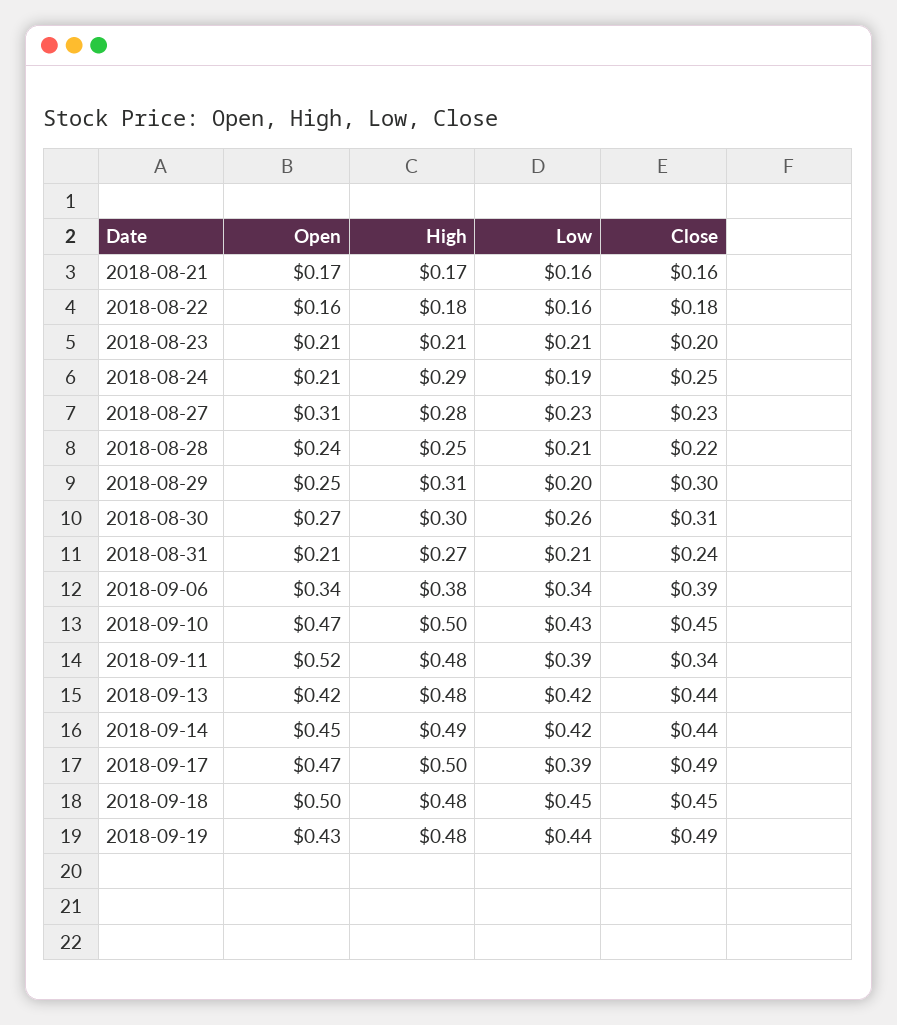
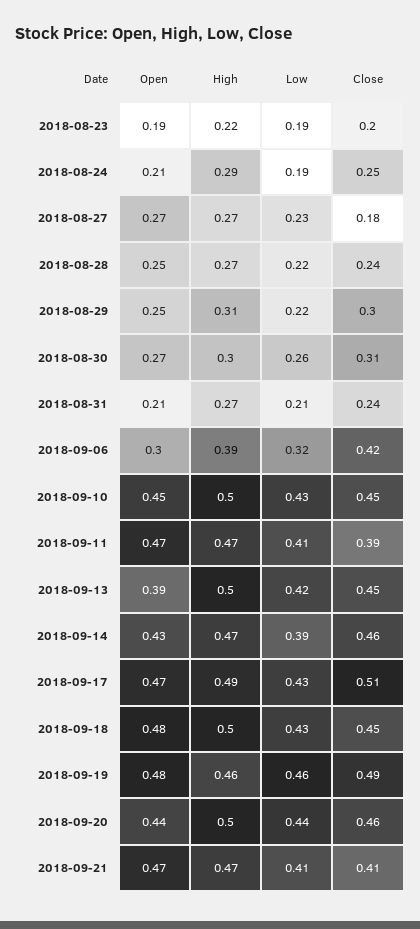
Open, 2018-08-21: 0.17 -> none
High, 2018-08-21: 0.17 -> none
Low, 2018-08-21: 0.16 -> none
Close, 2018-08-21: 0.16 -> none
Open, 2018-08-22: 0.16 -> none
High, 2018-08-22: 0.18 -> none
Low, 2018-08-22: 0.16 -> none
Close, 2018-08-22: 0.18 -> none
Open, 2018-08-23: 0.21 -> 0.19
High, 2018-08-23: 0.21 -> 0.22
Low, 2018-08-23: 0.21 -> 0.19
Open, 2018-08-27: 0.31 -> 0.27
High, 2018-08-27: 0.28 -> 0.27
Close, 2018-08-27: 0.23 -> 0.18
Open, 2018-08-28: 0.24 -> 0.25
High, 2018-08-28: 0.25 -> 0.27
Low, 2018-08-28: 0.21 -> 0.22
Close, 2018-08-28: 0.22 -> 0.24
Low, 2018-08-29: 0.2 -> 0.22
Open, 2018-09-06: 0.34 -> 0.3
High, 2018-09-06: 0.38 -> 0.39
Low, 2018-09-06: 0.34 -> 0.32
Close, 2018-09-06: 0.39 -> 0.42
Open, 2018-09-10: 0.47 -> 0.45
Open, 2018-09-11: 0.52 -> 0.47
High, 2018-09-11: 0.48 -> 0.47
Low, 2018-09-11: 0.39 -> 0.41
Close, 2018-09-11: 0.34 -> 0.39
Open, 2018-09-13: 0.42 -> 0.39
High, 2018-09-13: 0.48 -> 0.5
Close, 2018-09-13: 0.44 -> 0.45
Open, 2018-09-14: 0.45 -> 0.43
High, 2018-09-14: 0.49 -> 0.47
Low, 2018-09-14: 0.42 -> 0.39
Close, 2018-09-14: 0.44 -> 0.46
High, 2018-09-17: 0.5 -> 0.49
Low, 2018-09-17: 0.39 -> 0.43
Close, 2018-09-17: 0.49 -> 0.51
Open, 2018-09-18: 0.5 -> 0.48
High, 2018-09-18: 0.48 -> 0.5
Low, 2018-09-18: 0.45 -> 0.43
Open, 2018-09-19: 0.43 -> 0.48
High, 2018-09-19: 0.48 -> 0.46
Low, 2018-09-19: 0.44 -> 0.46
Open, 2018-09-20: none -> 0.44
High, 2018-09-20: none -> 0.5
Low, 2018-09-20: none -> 0.44
Close, 2018-09-20: none -> 0.46
Open, 2018-09-21: none -> 0.47
High, 2018-09-21: none -> 0.47
Low, 2018-09-21: none -> 0.41
Close, 2018-09-21: none -> 0.41

